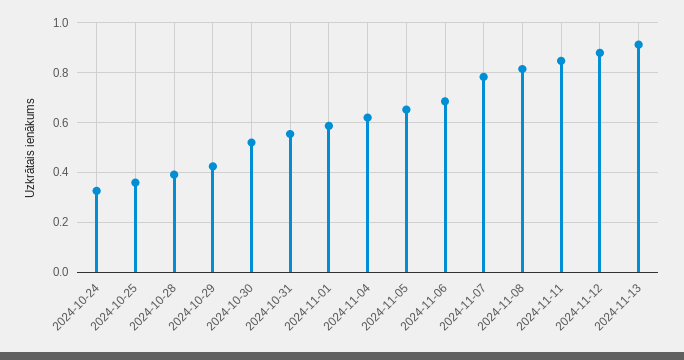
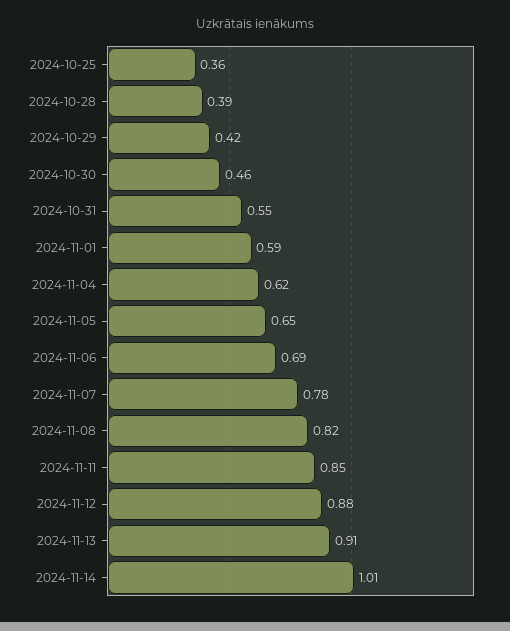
2024-10-24: 0.325 -> none
2024-10-30: 0.525 -> 0.46
2024-11-14: none -> 1.01

